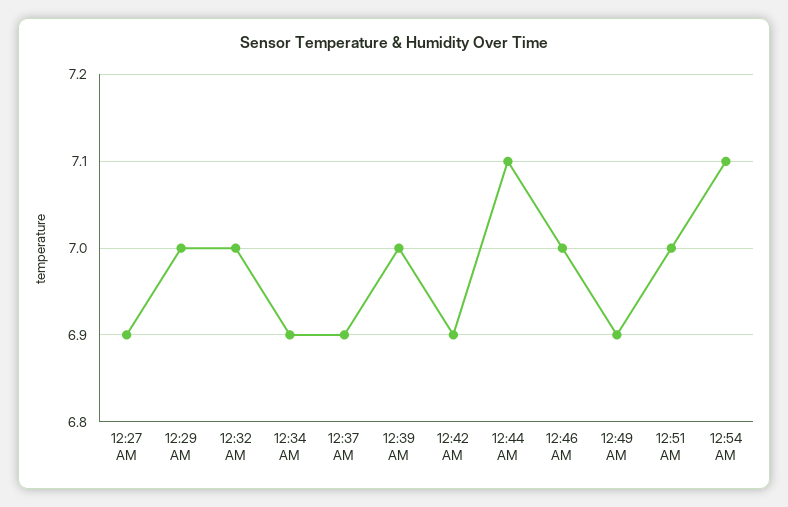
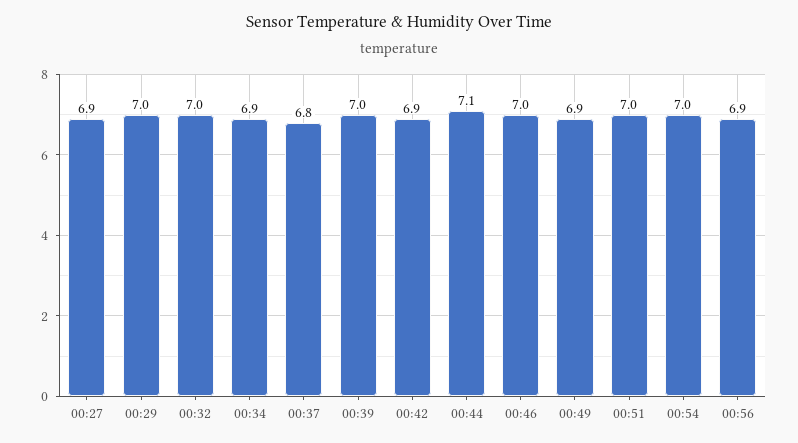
12:37 AM: 6.9 -> 6.8
12:54 AM: 7.1 -> 7
00:56: none -> 6.9

